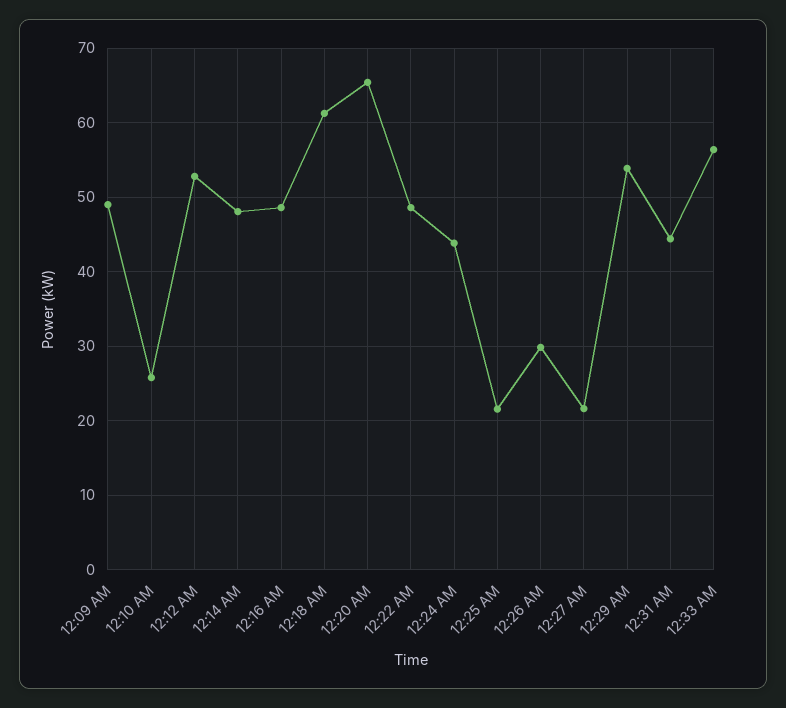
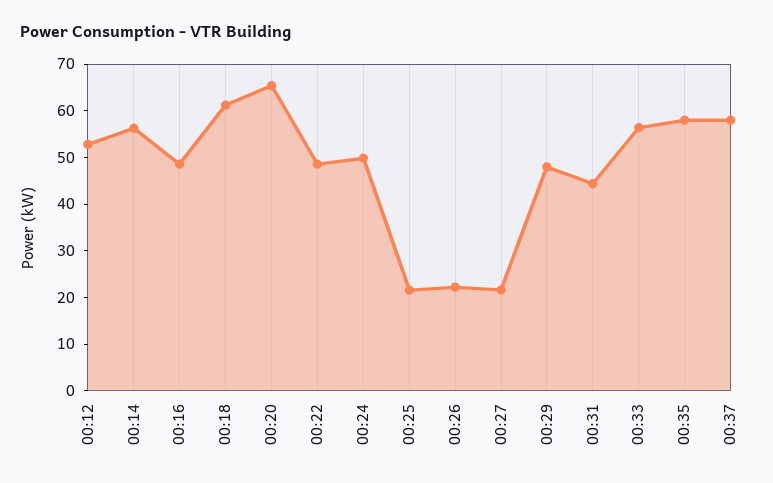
12:09 AM: 49 -> none
12:10 AM: 26 -> none
12:14 AM: 48 -> 56
12:24 AM: 44 -> 50
12:26 AM: 30 -> 22
12:29 AM: 54 -> 48
00:35: none -> 58
00:37: none -> 58

